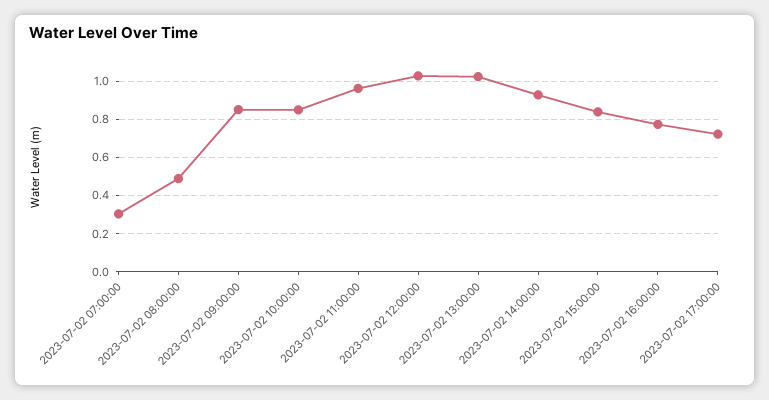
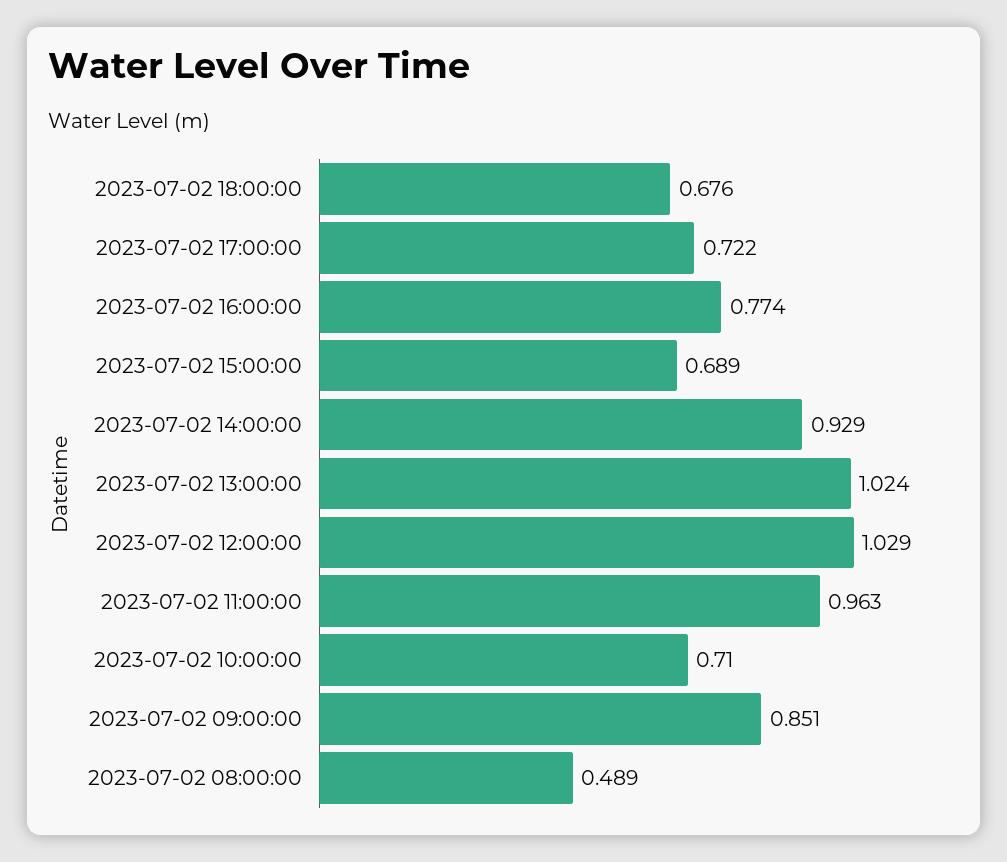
2023-07-02 07:00:00: 0.3 -> none
2023-07-02 10:00:00: 0.85 -> 0.71
2023-07-02 15:00:00: 0.85 -> 0.689
2023-07-02 18:00:00: none -> 0.676

